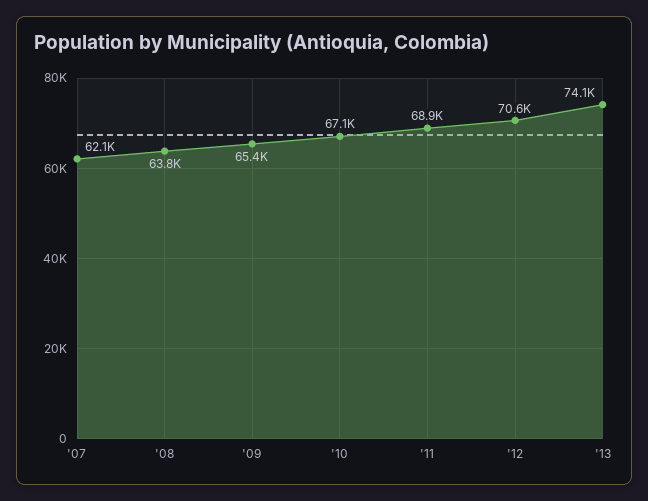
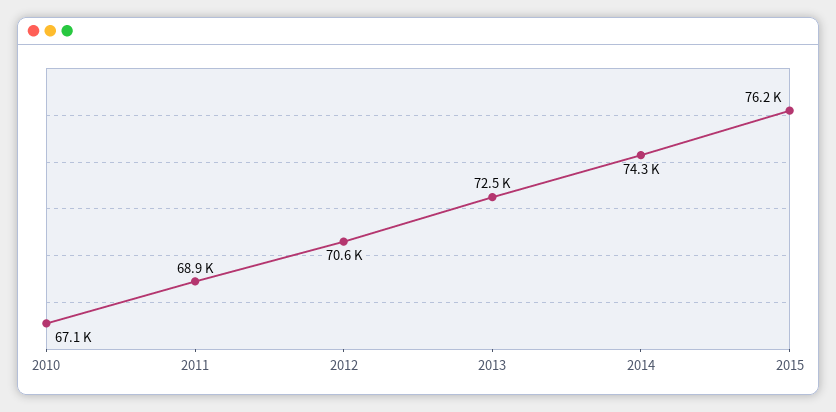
'07: 62100 -> none
'08: 63800 -> none
'09: 65400 -> none
'13: 74100 -> 72500
2014: none -> 74300
2015: none -> 76200

